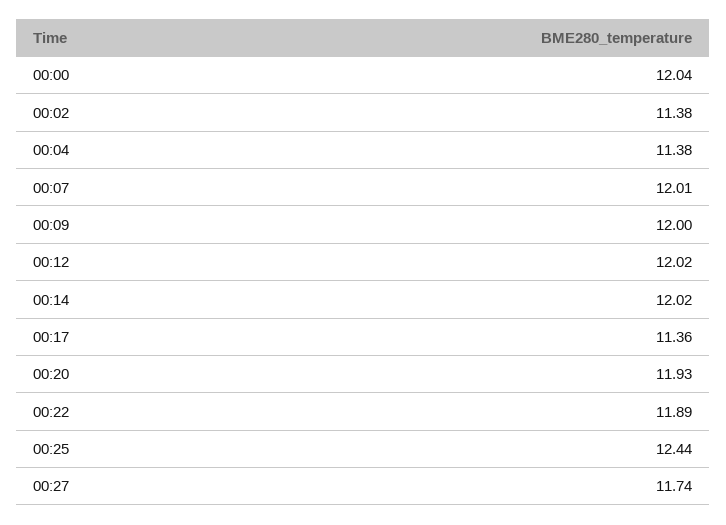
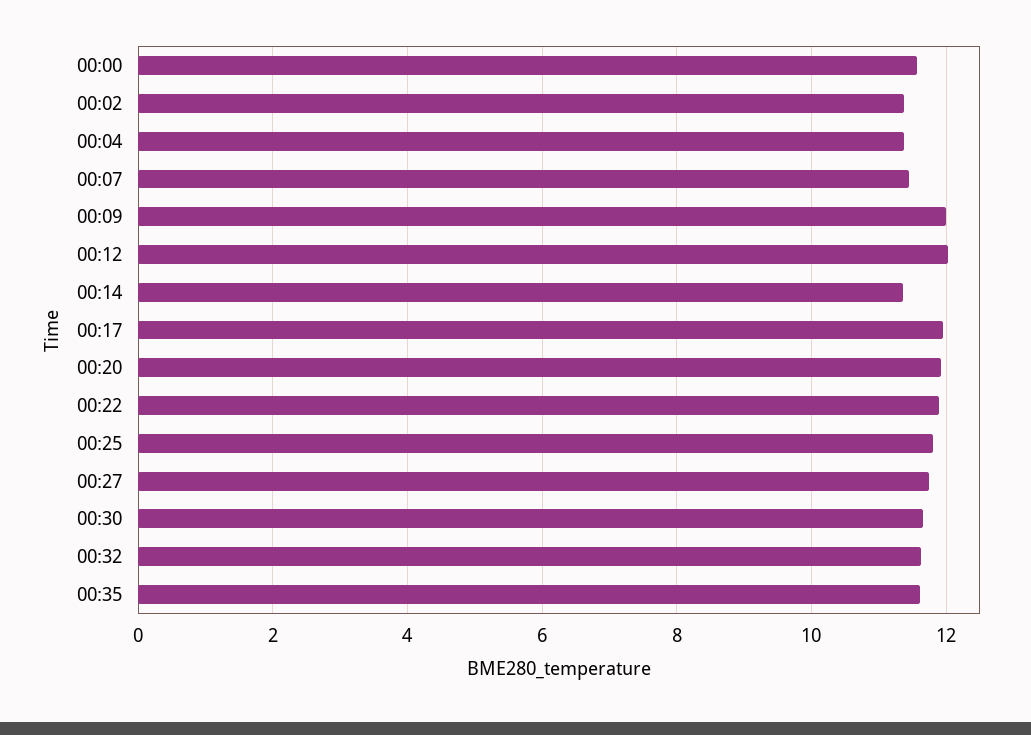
00:00: 12.04 -> 11.6
00:07: 12.01 -> 11.4
00:14: 12.02 -> 11.4
00:17: 11.36 -> 12
00:25: 12.44 -> 11.8
00:30: none -> 11.6
00:32: none -> 11.6
00:35: none -> 11.6

